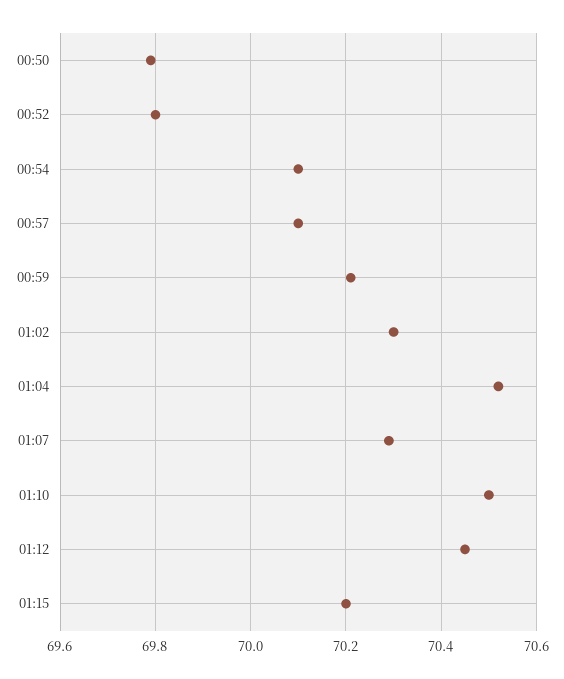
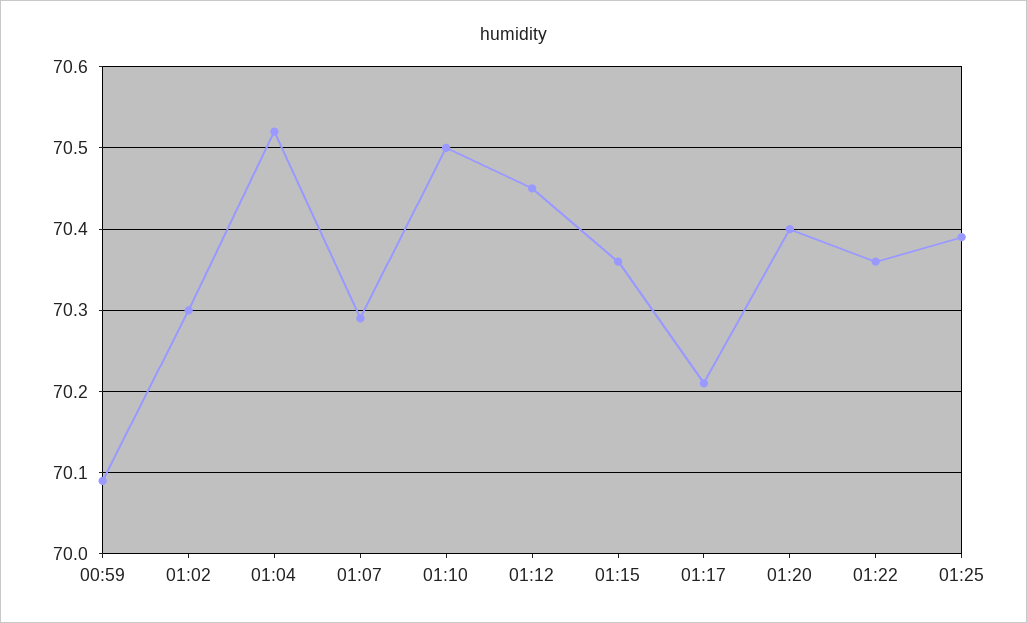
00:50: 69.8 -> none
00:52: 69.8 -> none
00:54: 70.1 -> none
00:57: 70.1 -> none
00:59: 70.2 -> 70.09
01:15: 70.2 -> 70.36
01:17: none -> 70.21
01:20: none -> 70.4
01:22: none -> 70.36
01:25: none -> 70.39

